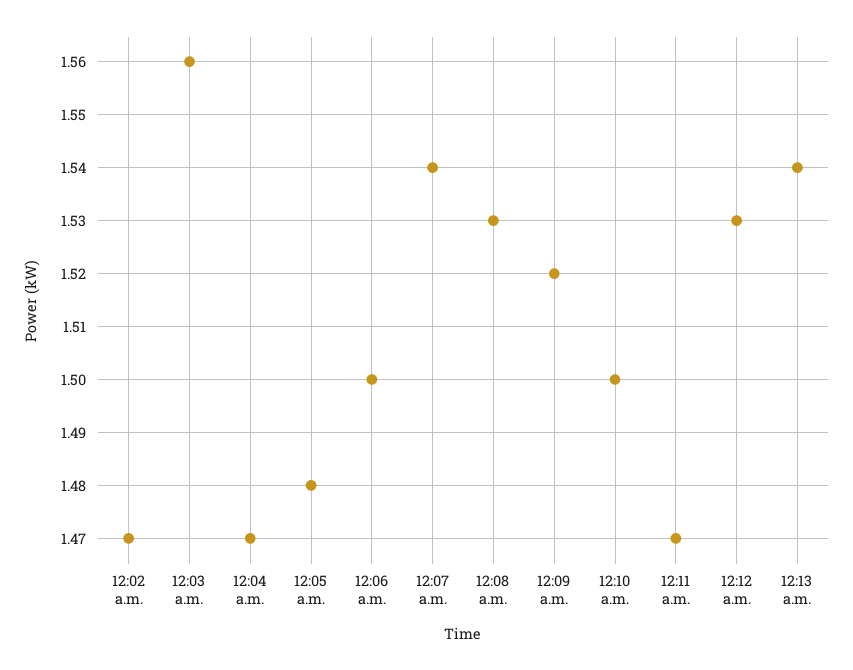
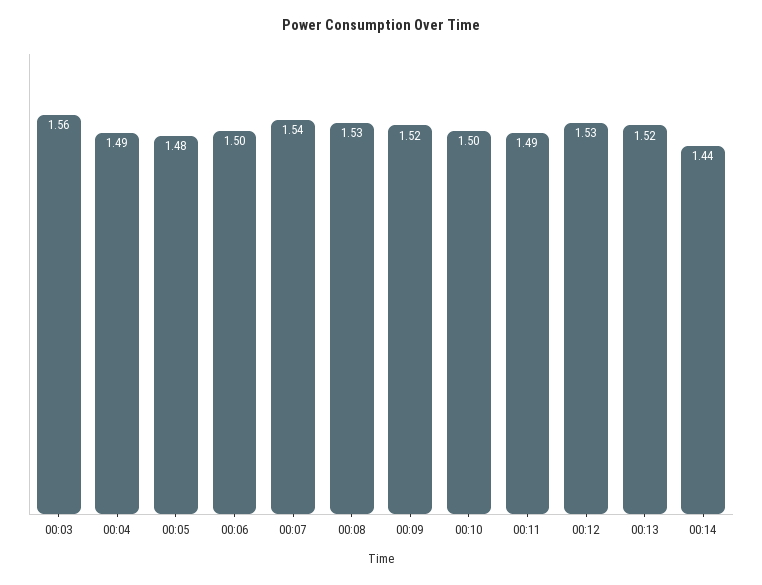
12:02 a.m.: 1.47 -> none
12:04 a.m.: 1.47 -> 1.49
12:11 a.m.: 1.47 -> 1.49
12:13 a.m.: 1.54 -> 1.52
00:14: none -> 1.44

